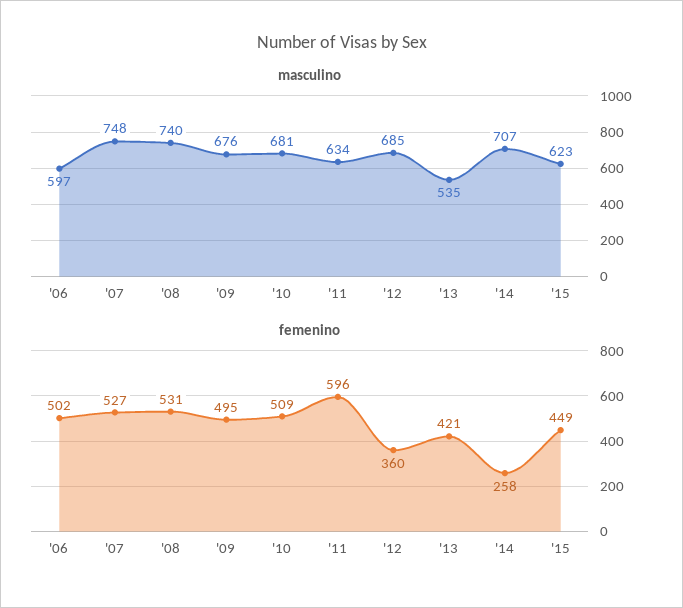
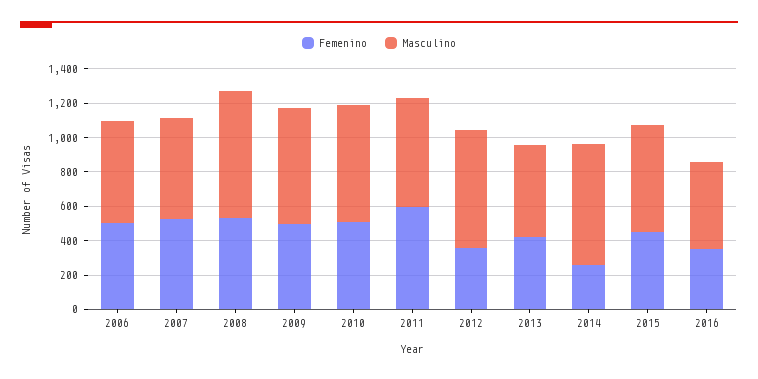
masculino, '07: 748 -> 600
femenino, 2016: none -> 350
masculino, 2016: none -> 500

